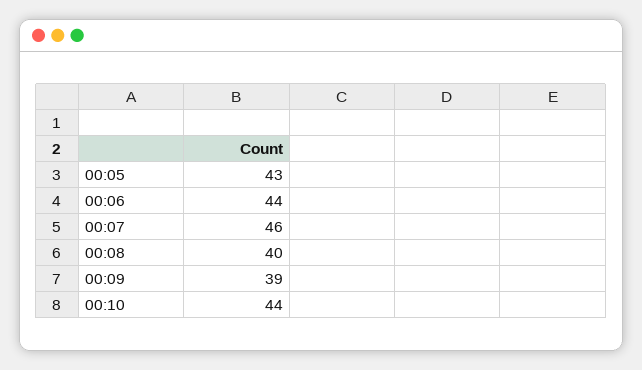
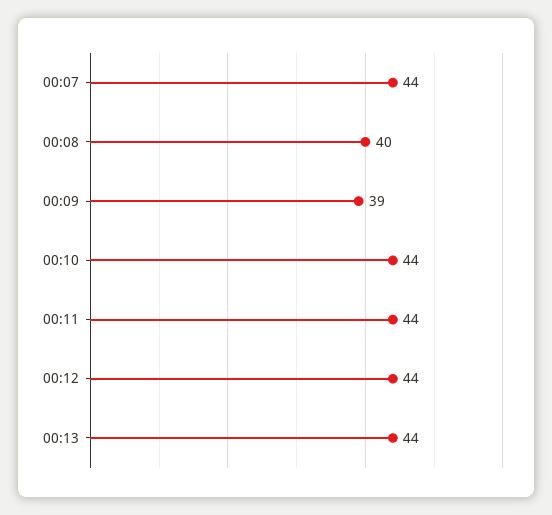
00:05: 43 -> none
00:06: 44 -> none
00:07: 46 -> 44
00:11: none -> 44
00:12: none -> 44
00:13: none -> 44

